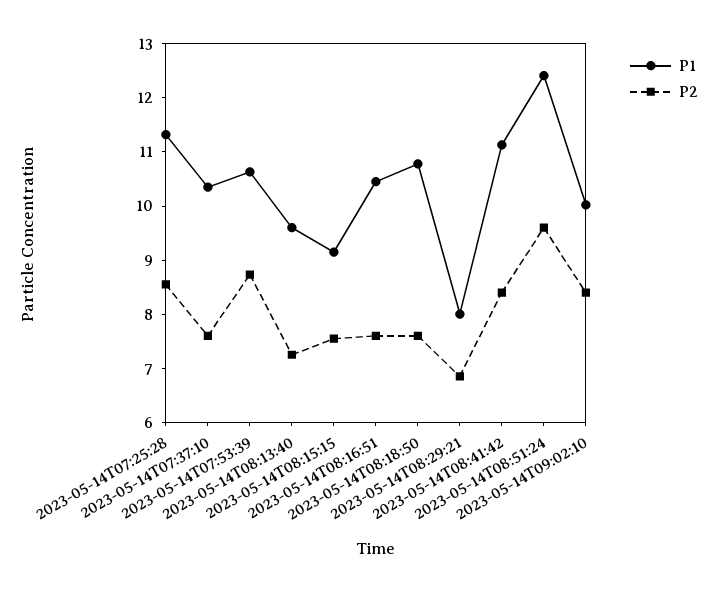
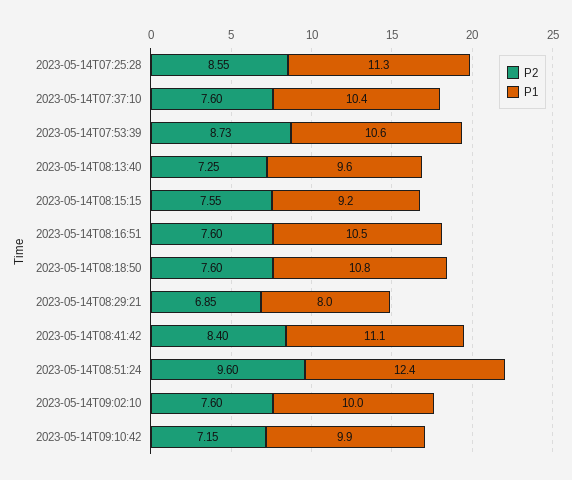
P2, 2023-05-14T09:02:10: 8.4 -> 7.6
P2, 2023-05-14T09:10:42: none -> 7.15
P1, 2023-05-14T09:10:42: none -> 9.9

